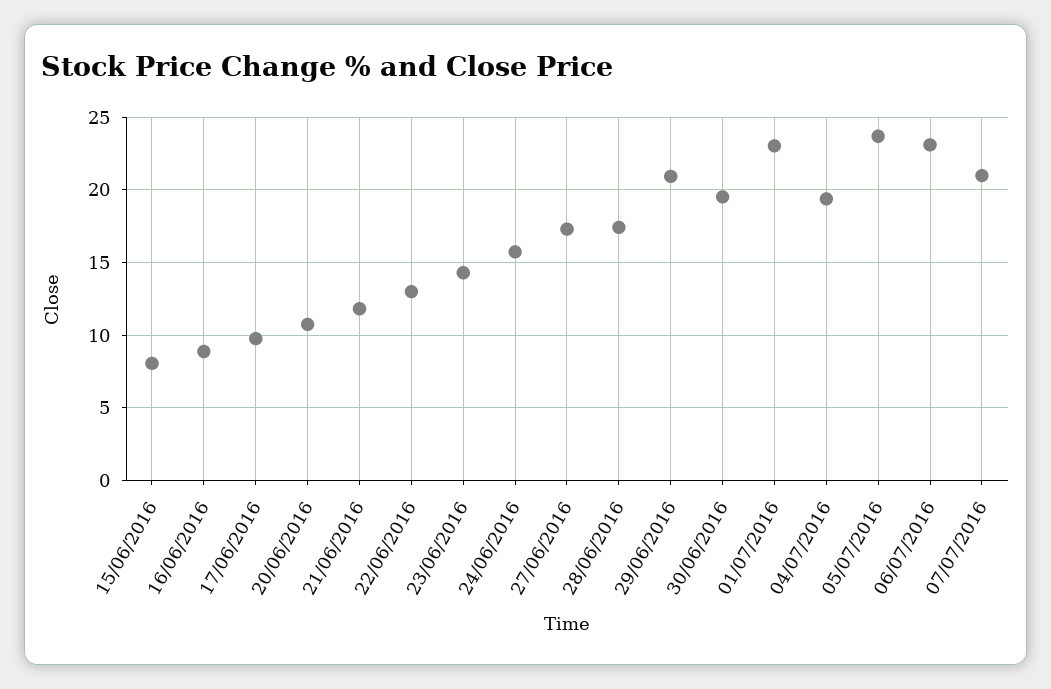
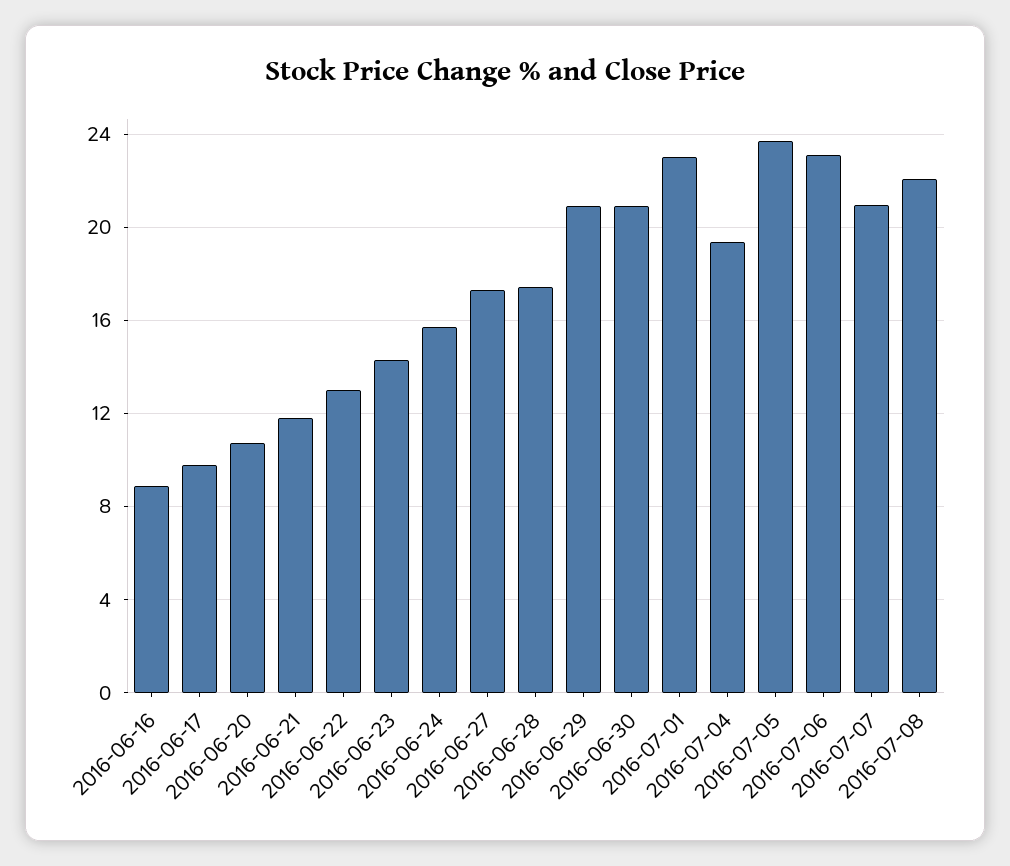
15/06/2016: 8 -> none
30/06/2016: 19.5 -> 21
2016-07-08: none -> 22

